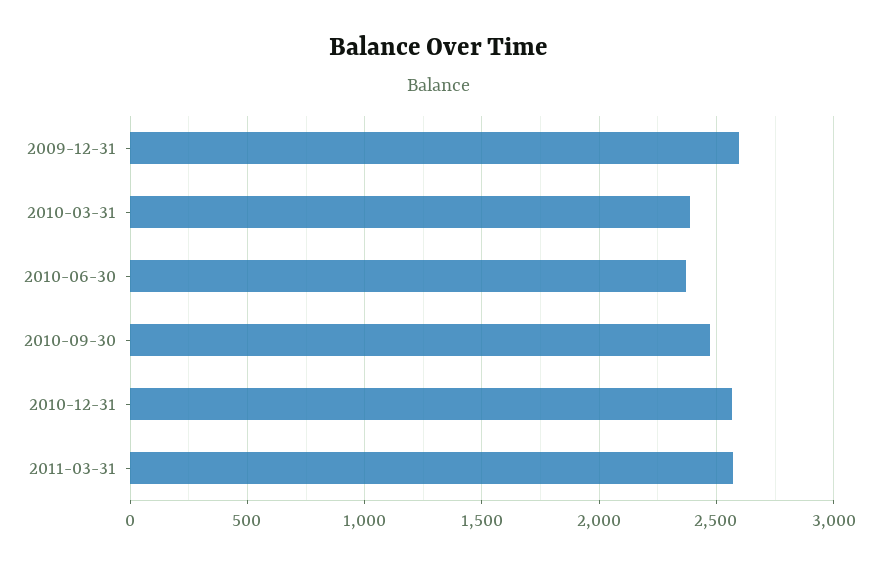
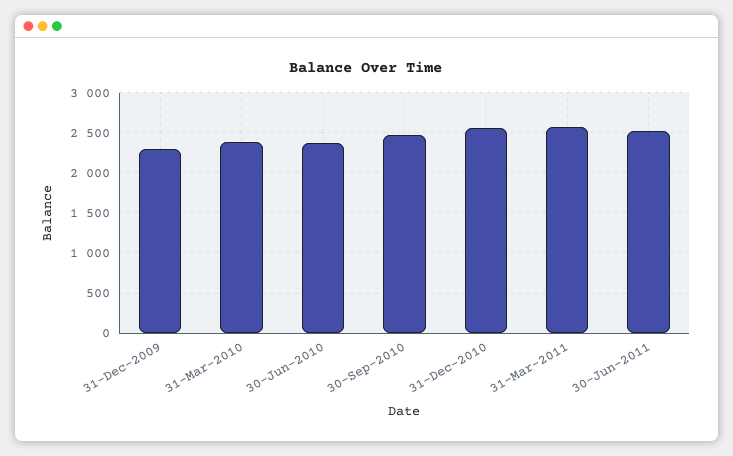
2009-12-31: 2600 -> 2300
30-Jun-2011: none -> 2500

